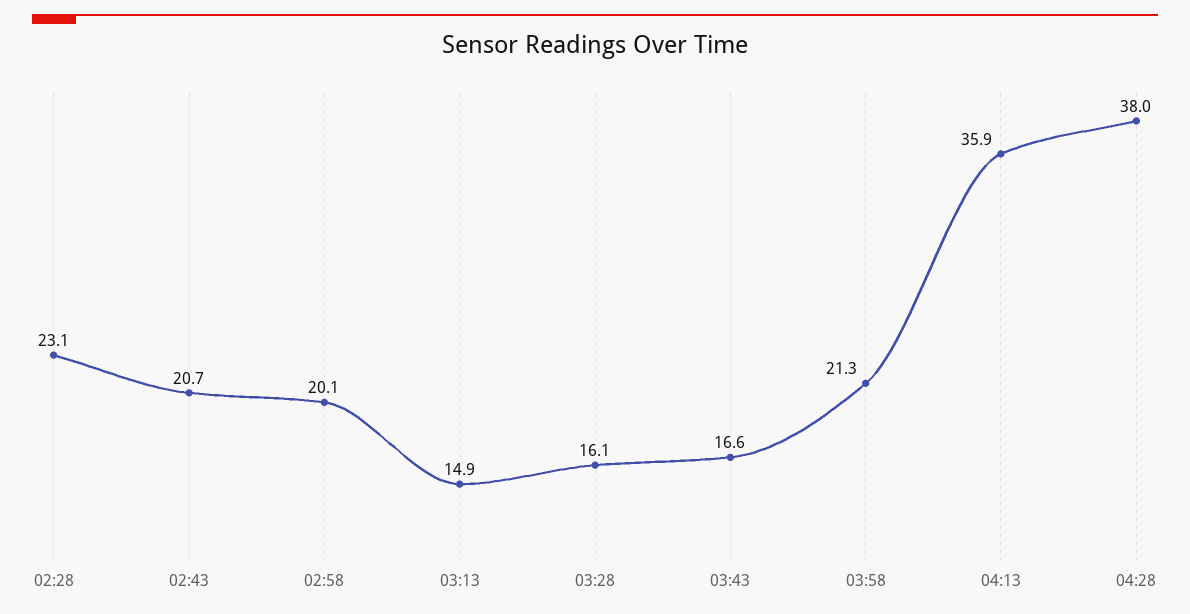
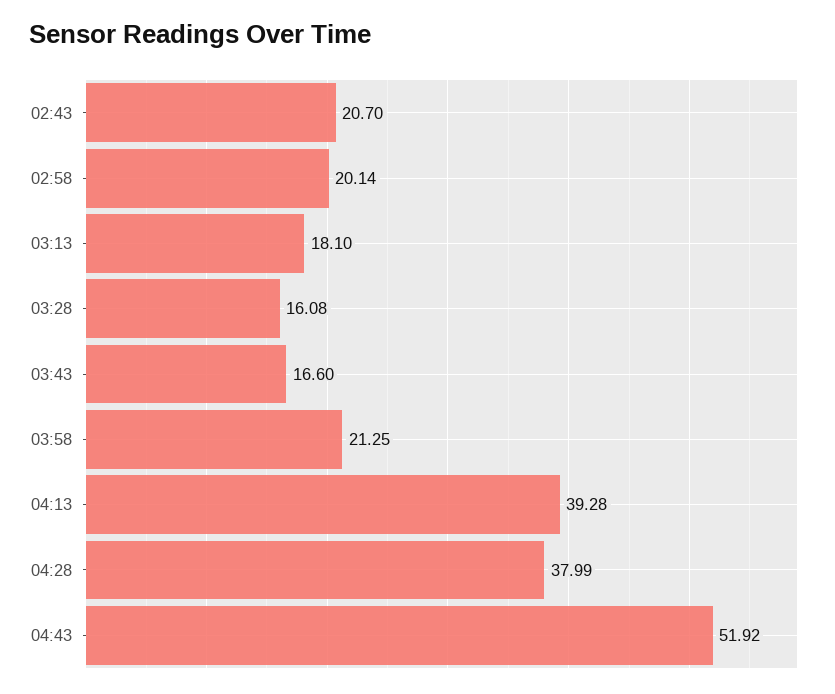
02:28: 23.1 -> none
03:13: 14.9 -> 18.1
04:13: 35.9 -> 39.28
04:43: none -> 51.92

